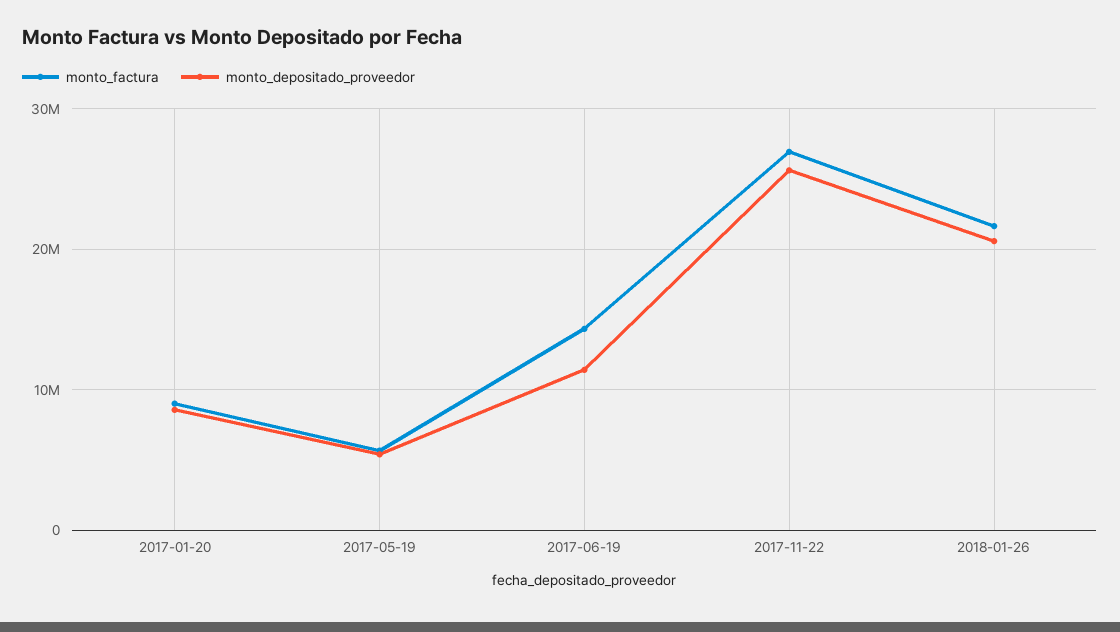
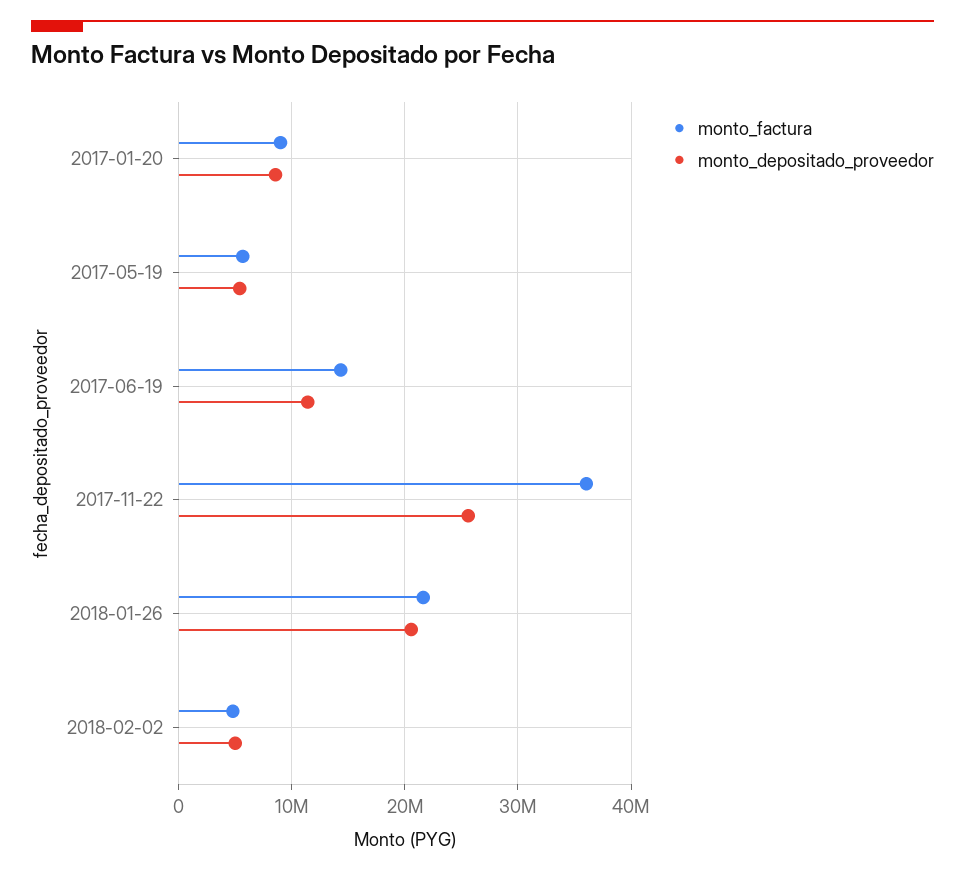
monto_factura, 2017-11-22: 27000000 -> 36000000
monto_factura, 2018-02-02: none -> 5000000
monto_depositado_proveedor, 2018-02-02: none -> 5000000

